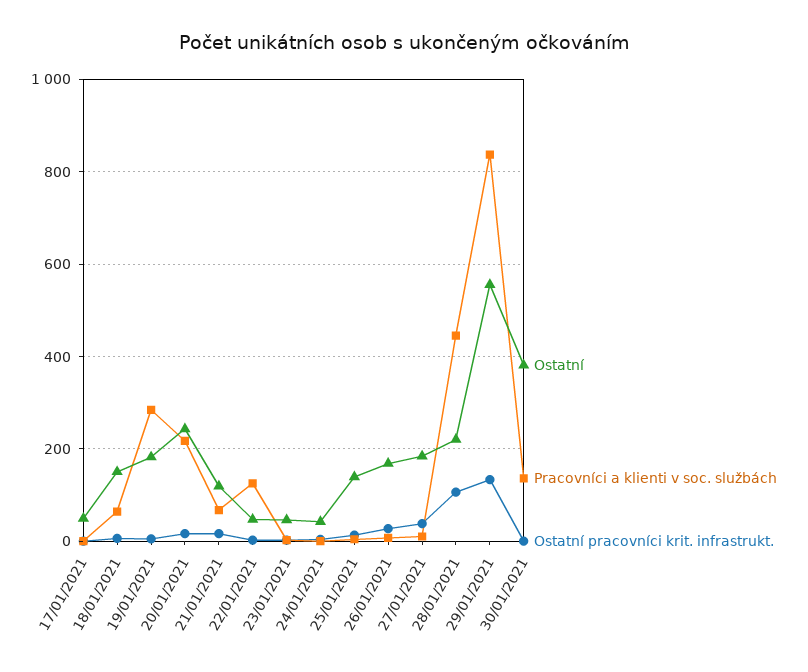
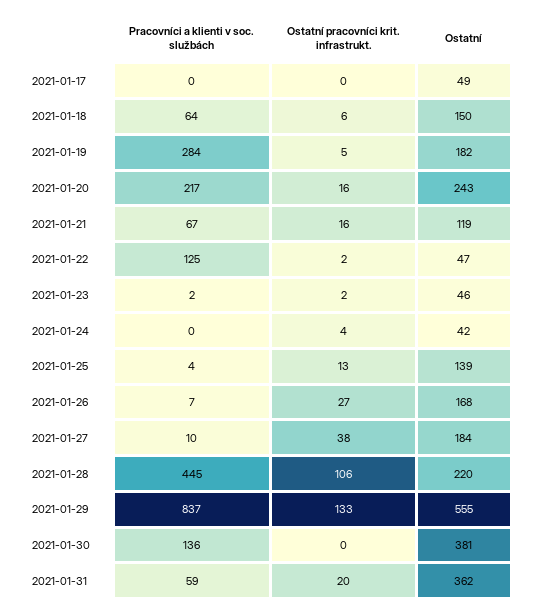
Pracovníci a klienti v soc. službách, 2021-01-31: none -> 59
Ostatní pracovníci krit. infrastrukt., 2021-01-31: none -> 20
Ostatní, 2021-01-31: none -> 362

